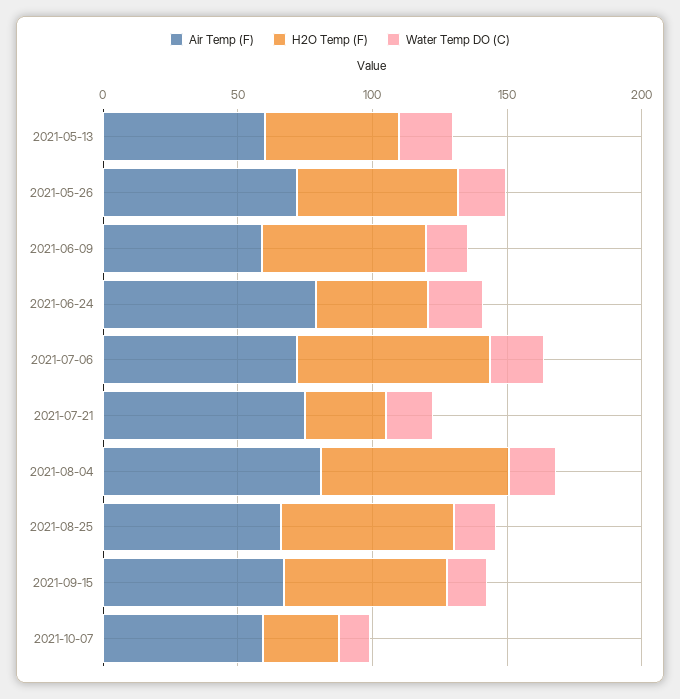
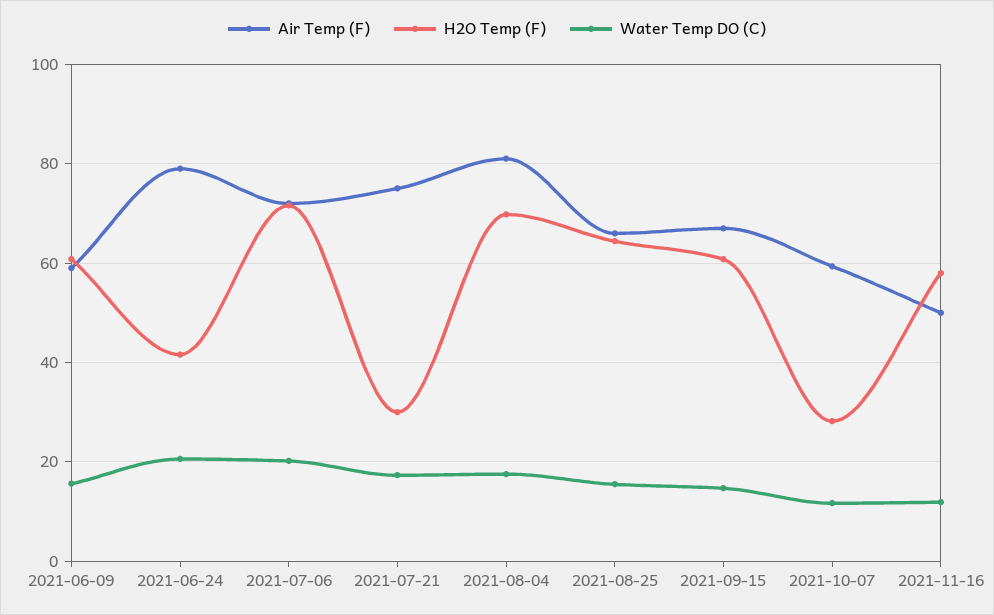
Air Temp (F), 2021-05-13: 60 -> none
H2O Temp (F), 2021-05-13: 50 -> none
Water Temp DO (C), 2021-05-13: 20 -> none
Air Temp (F), 2021-05-26: 70 -> none
H2O Temp (F), 2021-05-26: 60 -> none
Water Temp DO (C), 2021-05-26: 20 -> none
Air Temp (F), 2021-11-16: none -> 50
H2O Temp (F), 2021-11-16: none -> 58
Water Temp DO (C), 2021-11-16: none -> 12

